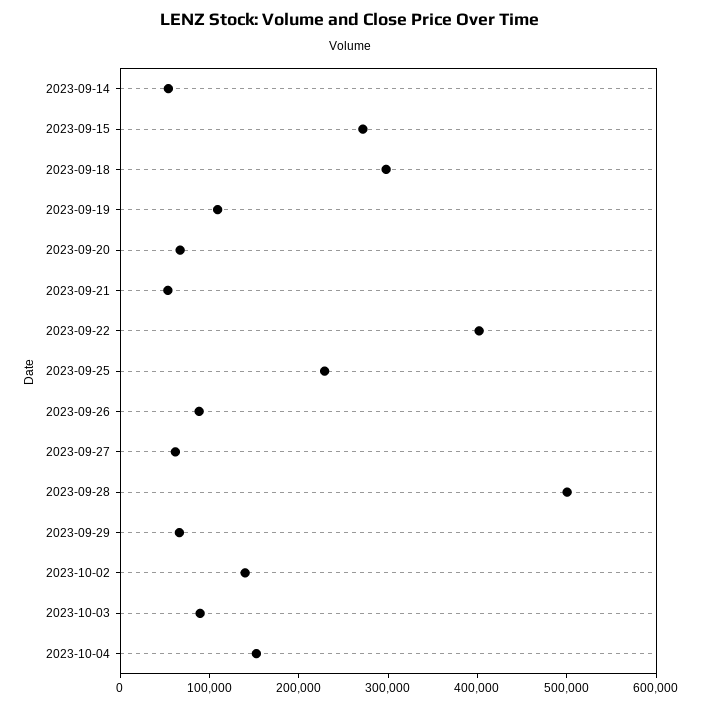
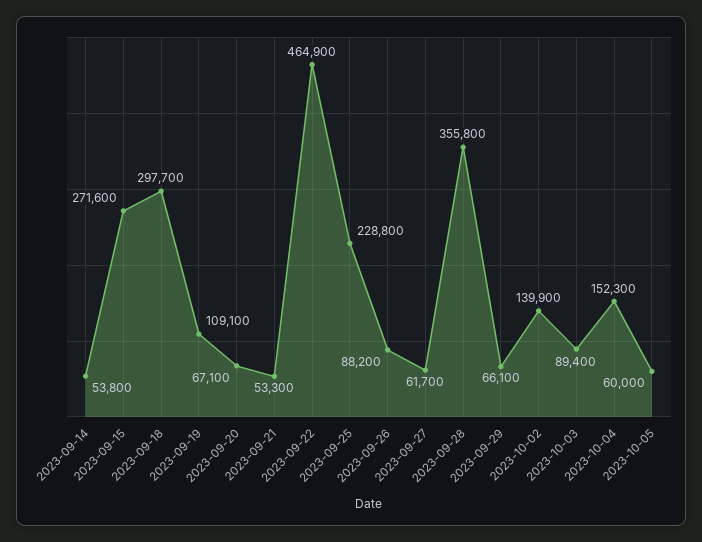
2023-09-22: 400000 -> 464900
2023-09-28: 500000 -> 355800
2023-10-05: none -> 60000

